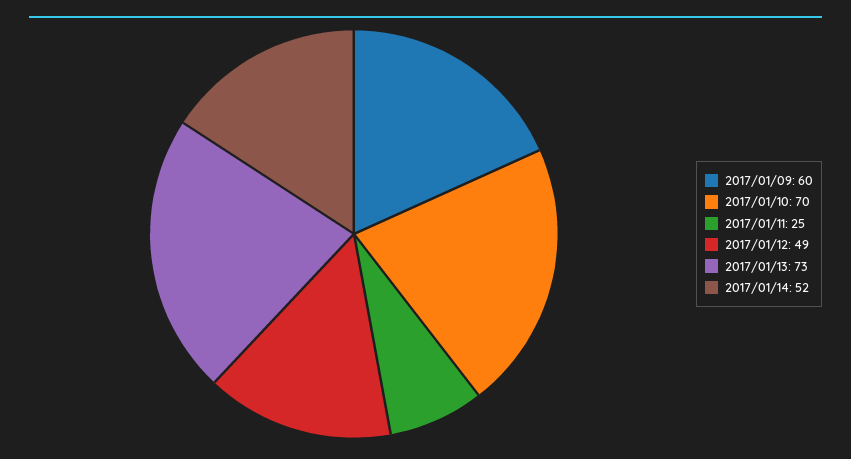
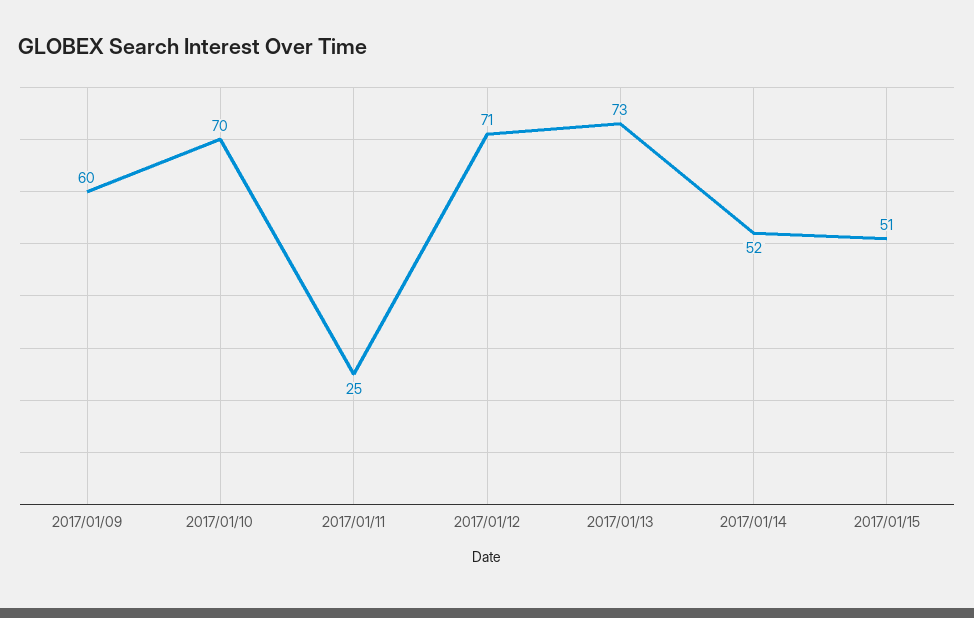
2017/01/12: 49 -> 71
2017/01/15: none -> 51

